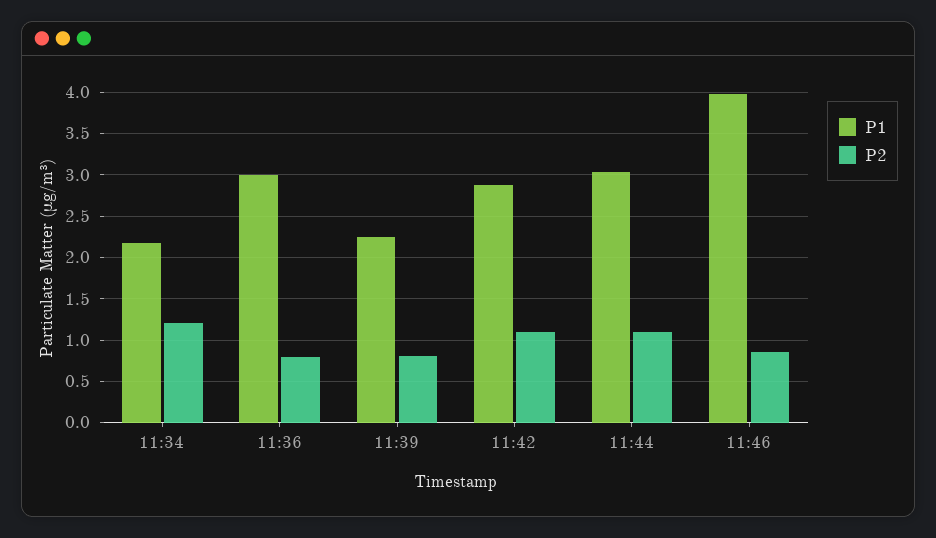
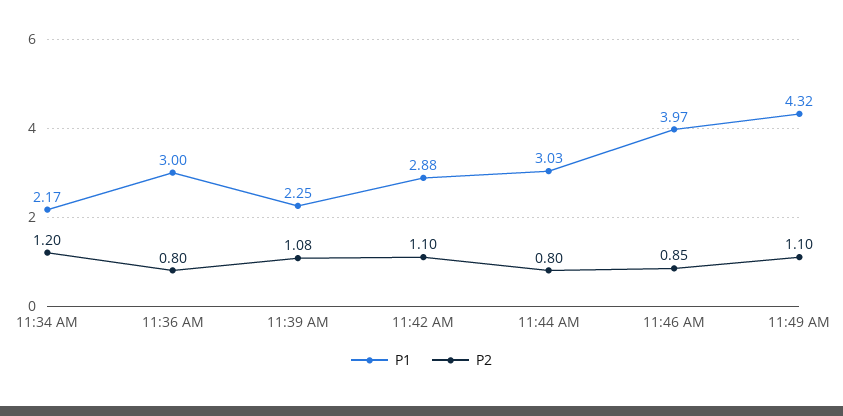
P2, 11:39: 0.8 -> 1.08
P2, 11:44: 1.1 -> 0.8
P1, 11:49 AM: none -> 4.32
P2, 11:49 AM: none -> 1.1

